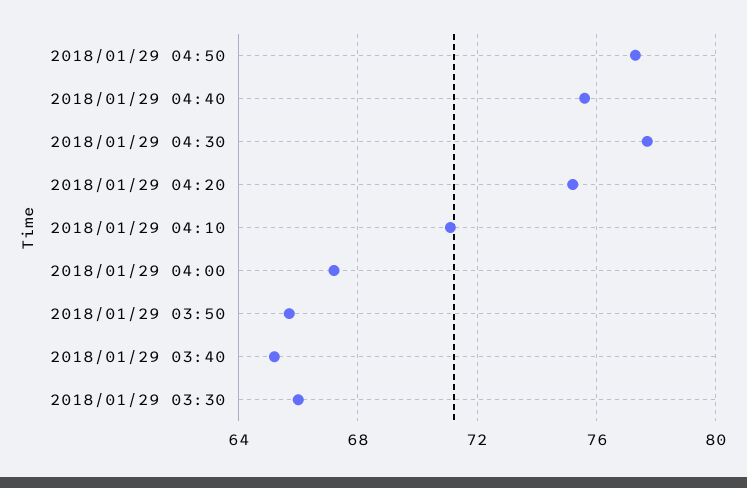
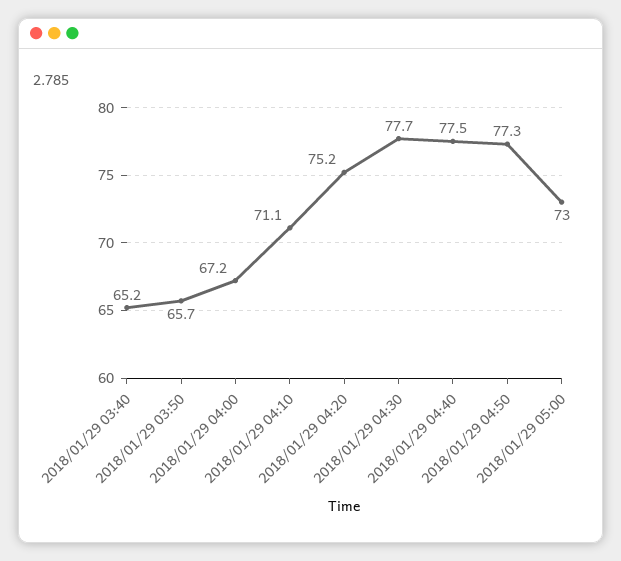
2018/01/29 04:40: 75.5 -> 77.5
2018/01/29 03:30: 66 -> none
2018/01/29 05:00: none -> 73

